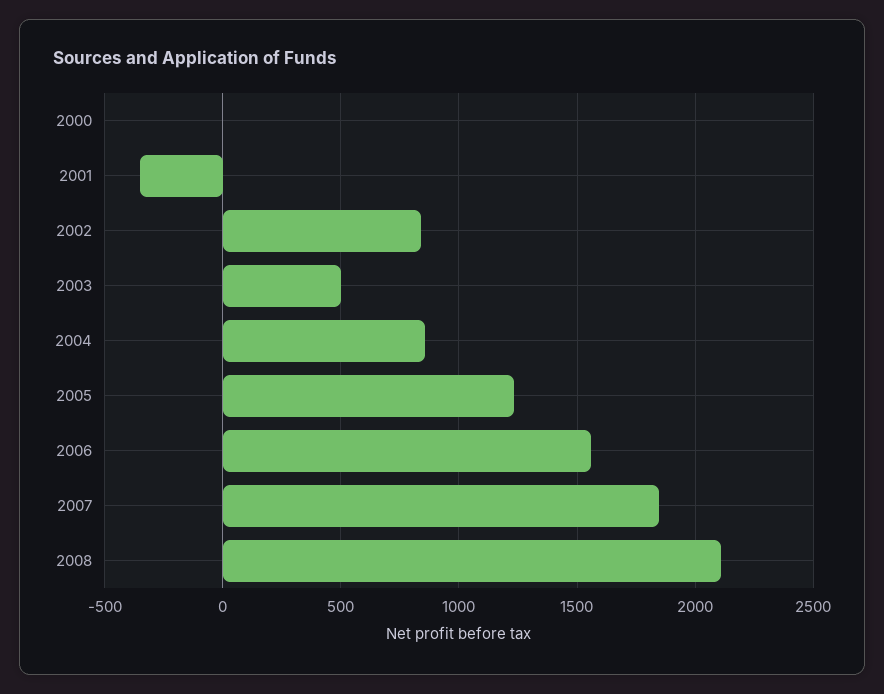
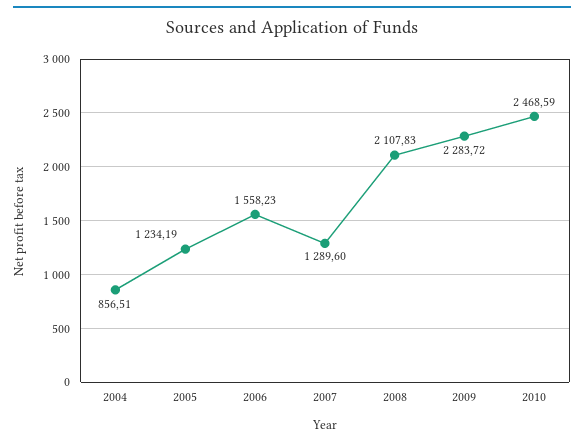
2000: 0 -> none
2001: -350 -> none
2002: 850 -> none
2003: 500 -> none
2007: 1850 -> 1289.6
2009: none -> 2283.72
2010: none -> 2468.59

